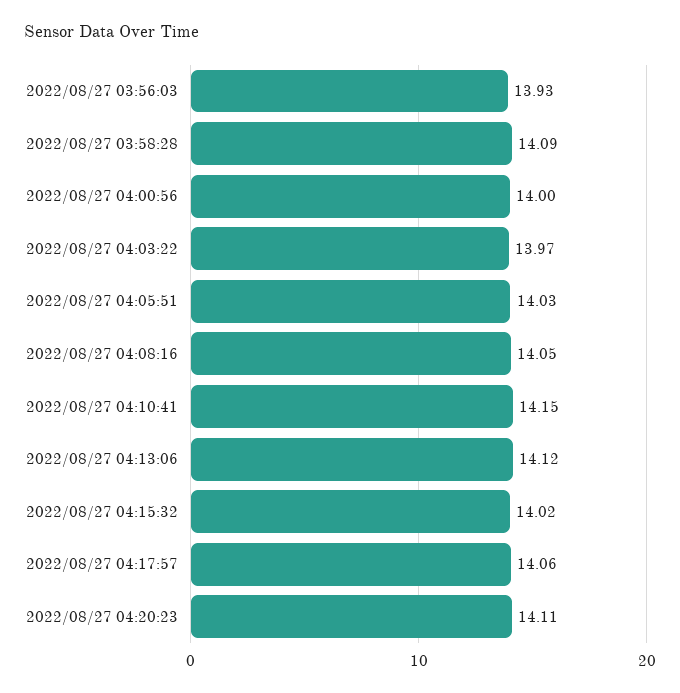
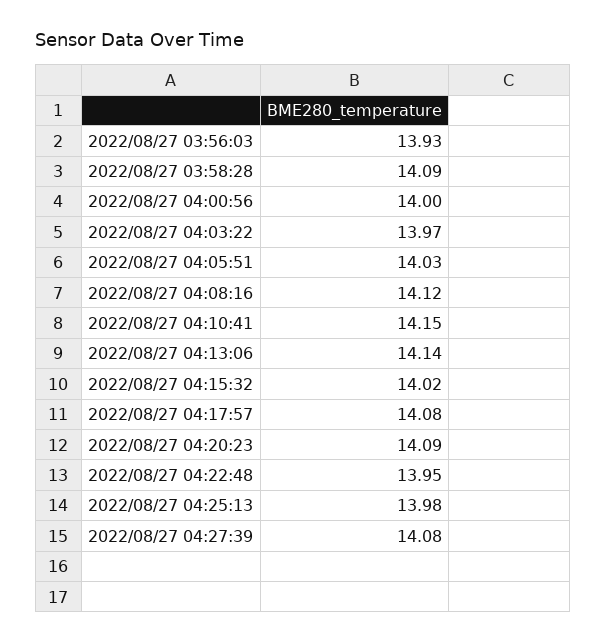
2022/08/27 04:08:16: 14.05 -> 14.12
2022/08/27 04:13:06: 14.12 -> 14.14
2022/08/27 04:17:57: 14.06 -> 14.08
2022/08/27 04:20:23: 14.11 -> 14.09
2022/08/27 04:22:48: none -> 13.95
2022/08/27 04:25:13: none -> 13.98
2022/08/27 04:27:39: none -> 14.08

